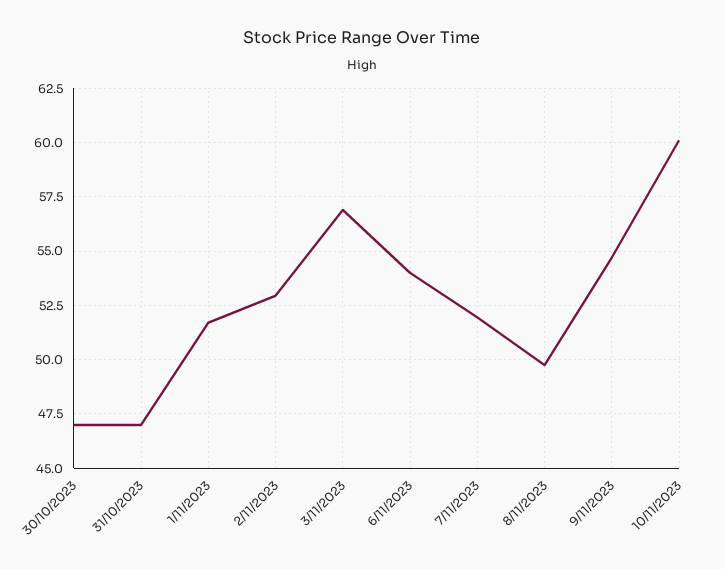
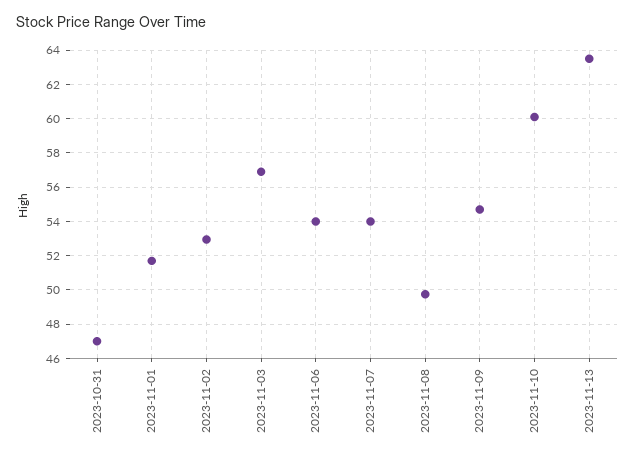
30/10/2023: 47 -> none
7/11/2023: 52 -> 54
2023-11-13: none -> 63.5

